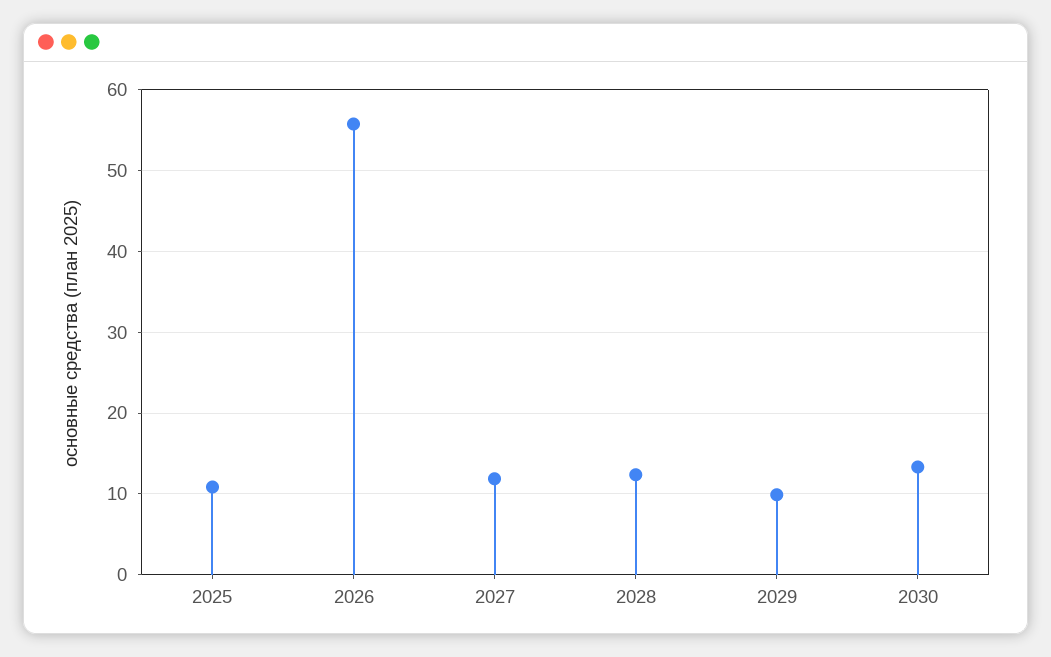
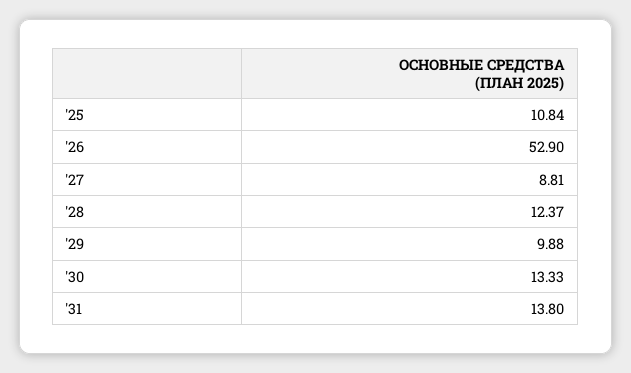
2026: 56 -> 52.9
2027: 12 -> 8.81
'31: none -> 13.8

